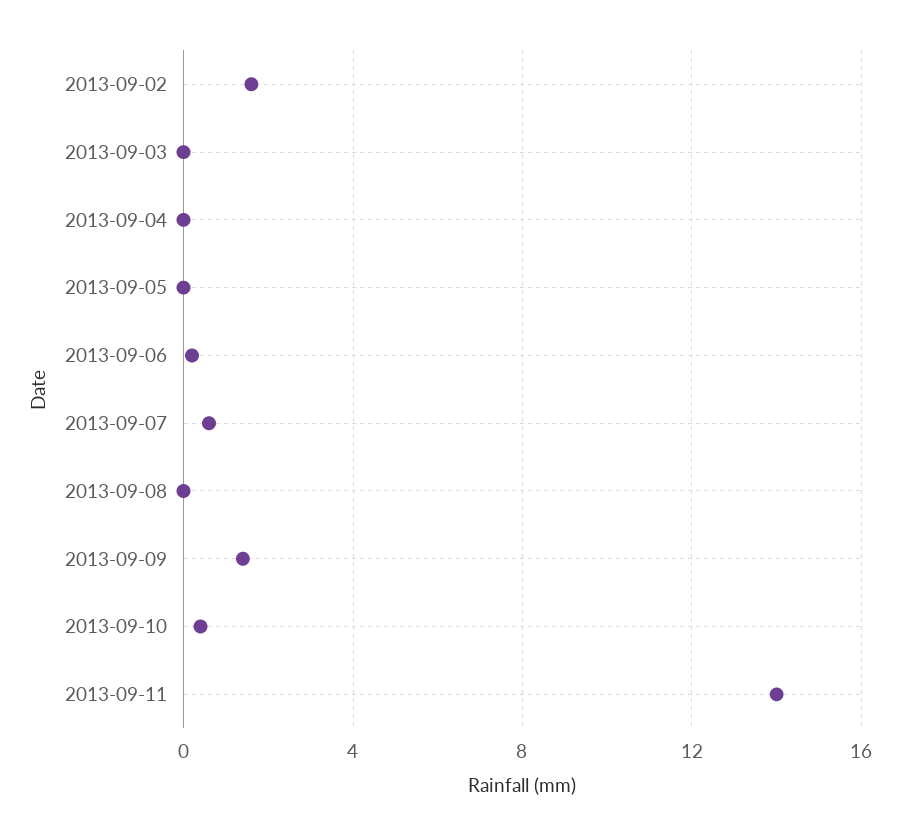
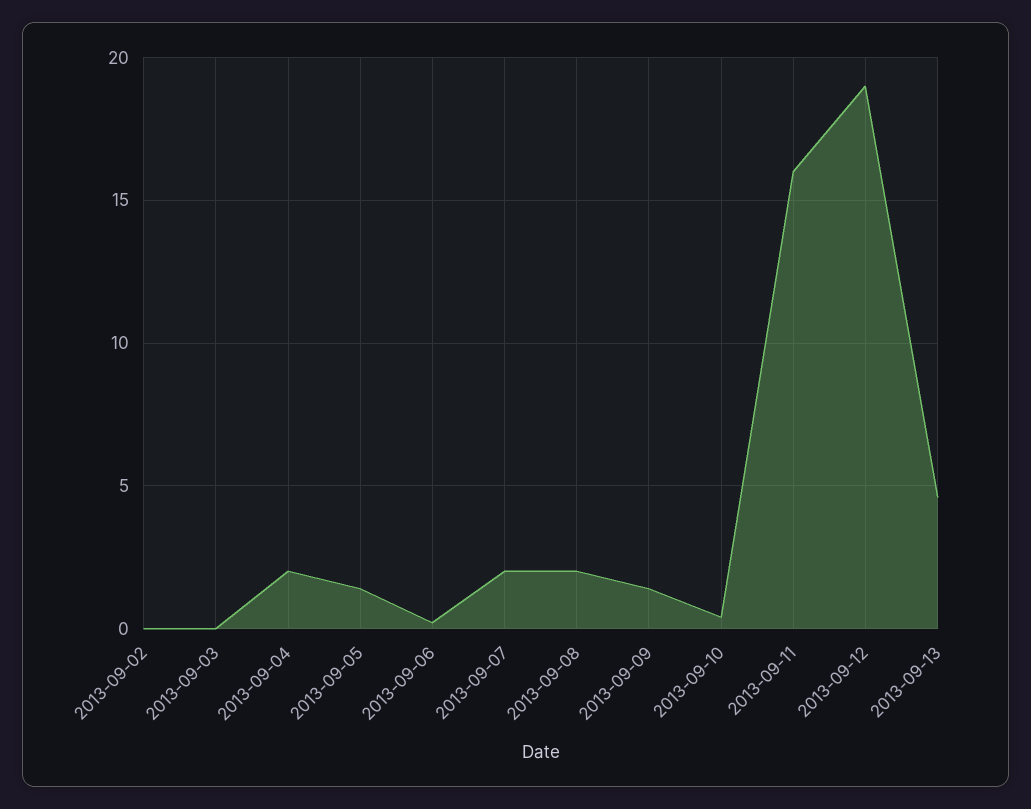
2013-09-02: 1.5 -> 0
2013-09-04: 0 -> 2
2013-09-05: 0 -> 1.5
2013-09-07: 0.5 -> 2
2013-09-08: 0 -> 2
2013-09-11: 14 -> 16
2013-09-12: none -> 19
2013-09-13: none -> 4.5

